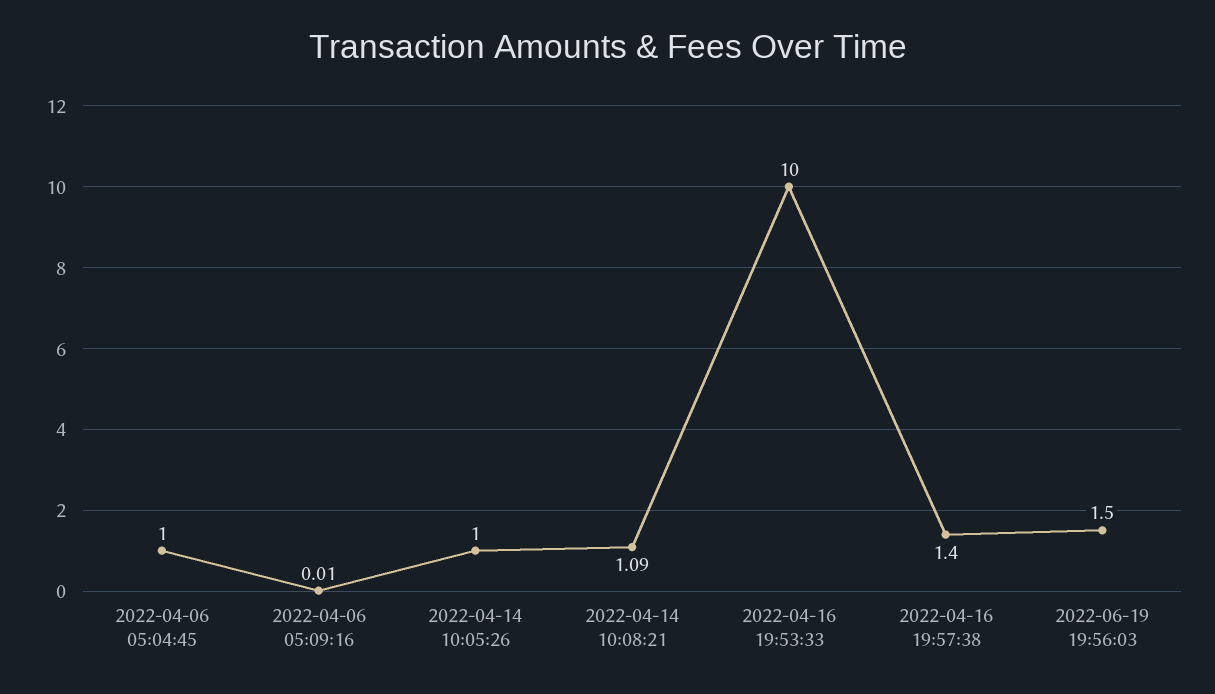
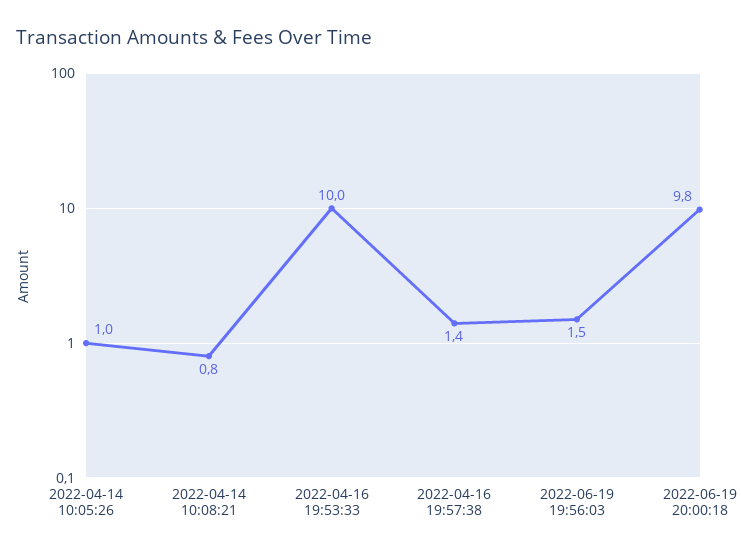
2022-04-06 05:04:45: 1 -> none
2022-04-06 05:09:16: 0.01 -> none
2022-04-14 10:08:21: 1.09 -> 0.8
2022-06-19 20:00:18: none -> 9.8

